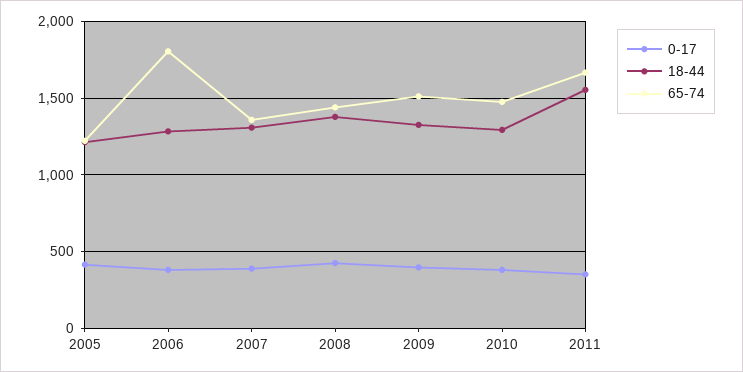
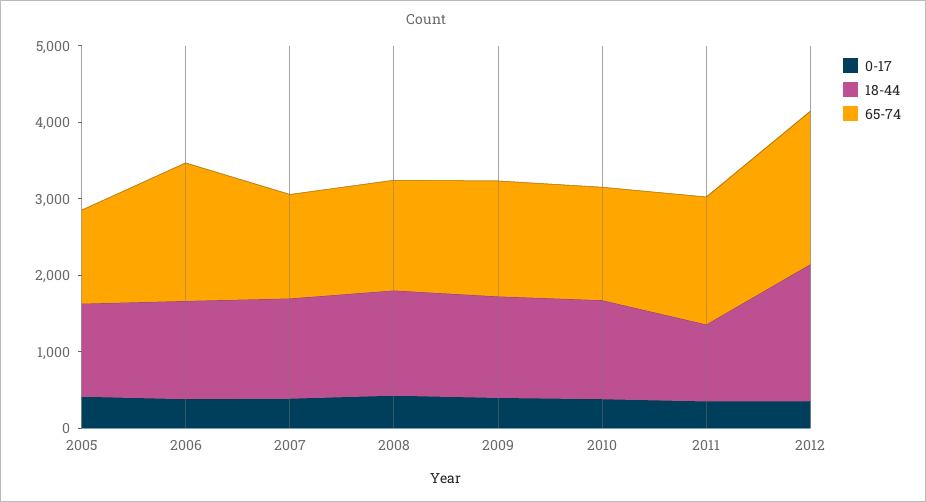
18-44, 2011: 1550 -> 1000
0-17, 2012: none -> 400
18-44, 2012: none -> 1800
65-74, 2012: none -> 2000

